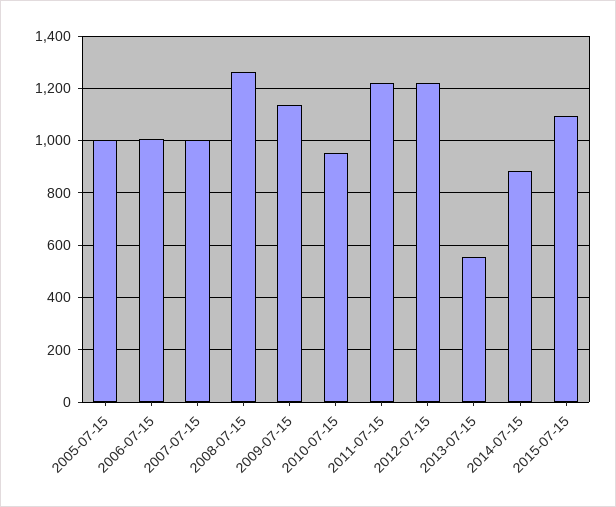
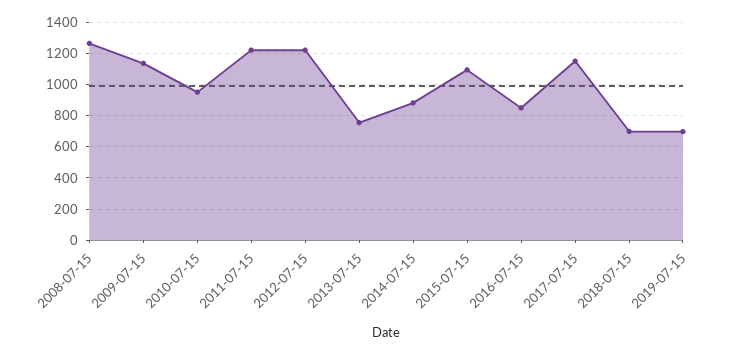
2005-07-15: 1000 -> none
2006-07-15: 1000 -> none
2007-07-15: 1000 -> none
2013-07-15: 550 -> 750
2016-07-15: none -> 850
2017-07-15: none -> 1150
2018-07-15: none -> 700
2019-07-15: none -> 700

